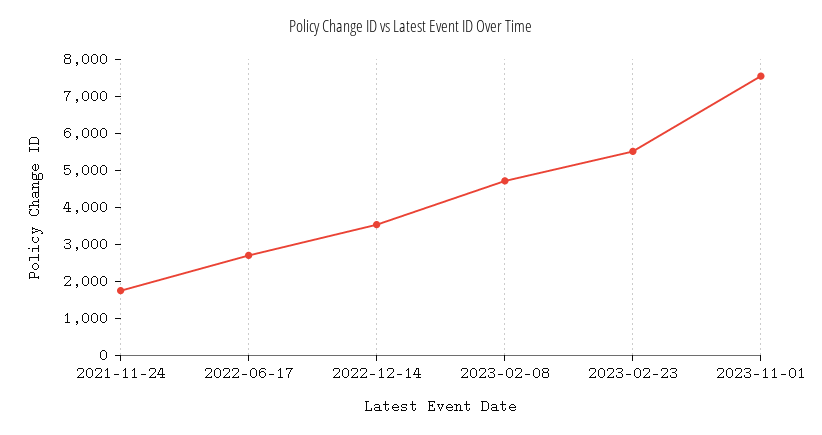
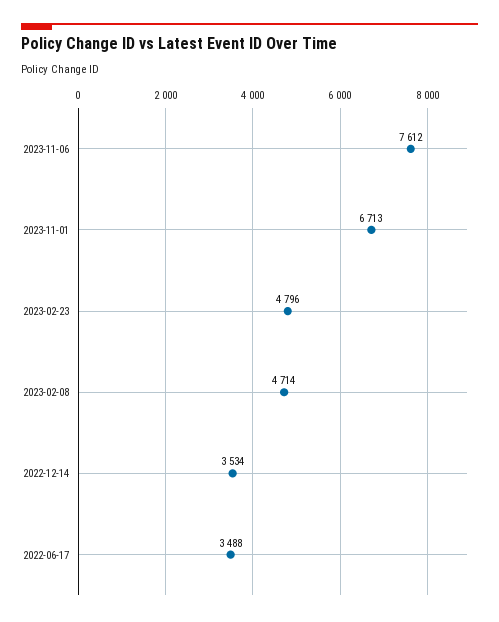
2021-11-24: 1750 -> none
2022-06-17: 2750 -> 3488
2023-02-23: 5500 -> 4796
2023-11-01: 7500 -> 6713
2023-11-06: none -> 7612

